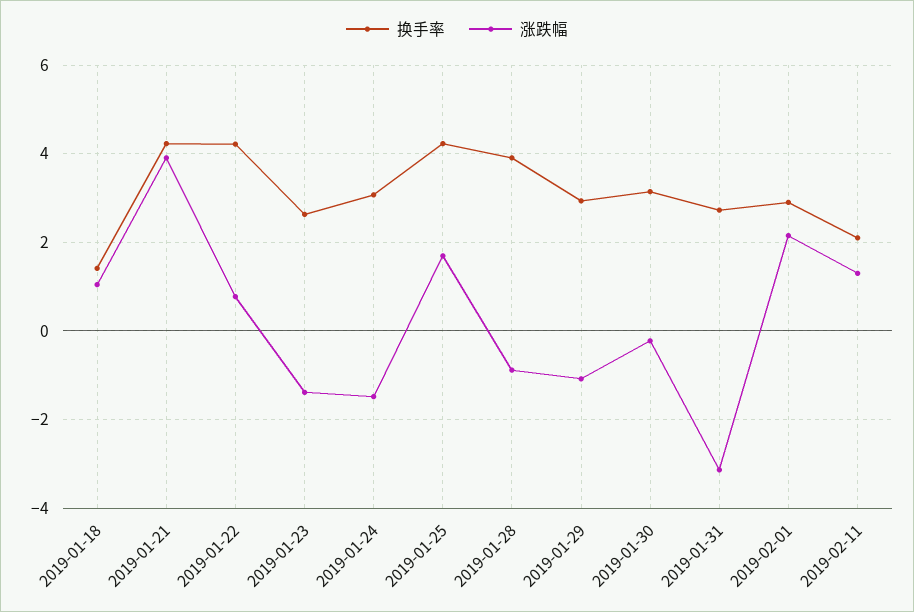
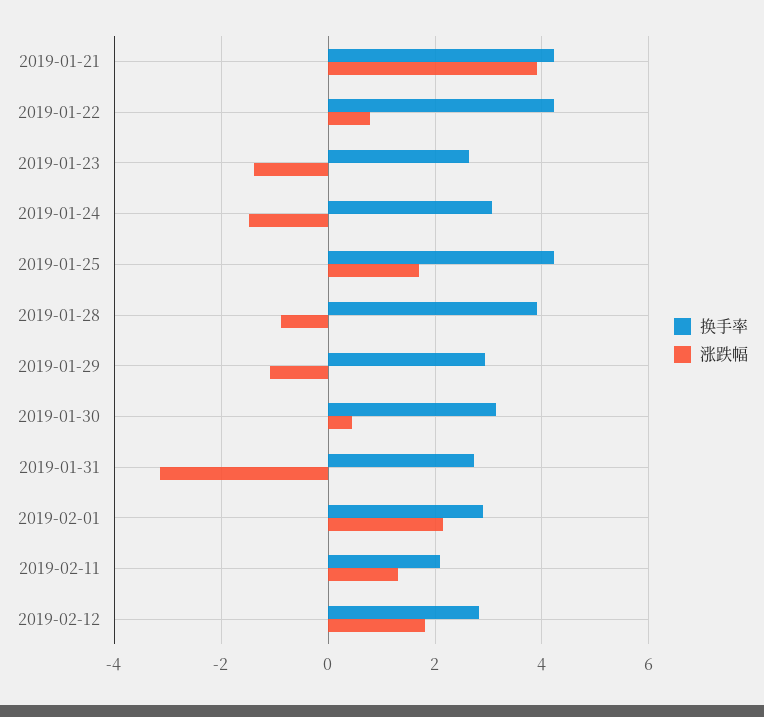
换手率, 2019-01-18: 1.4 -> none
涨跌幅, 2019-01-18: 1 -> none
涨跌幅, 2019-01-30: -0.2 -> 0.4
换手率, 2019-02-12: none -> 2.8
涨跌幅, 2019-02-12: none -> 1.8

